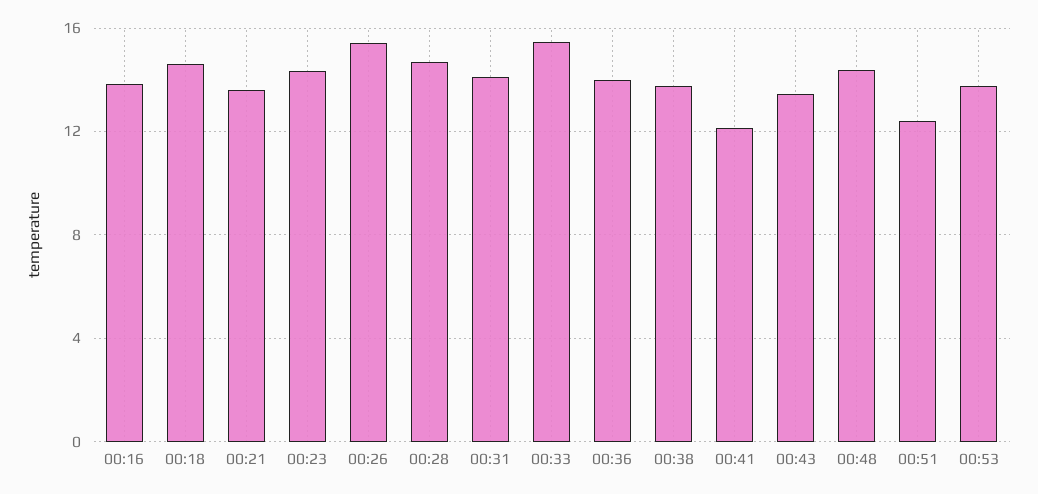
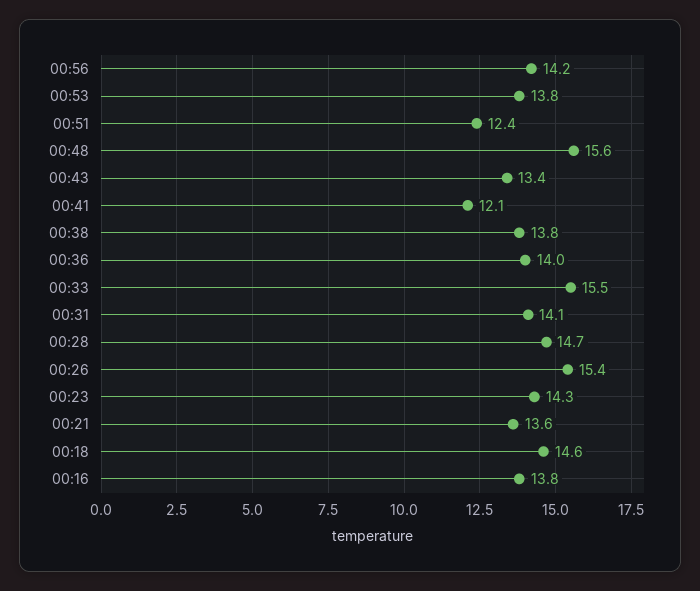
00:48: 14.5 -> 15.6
00:56: none -> 14.2

